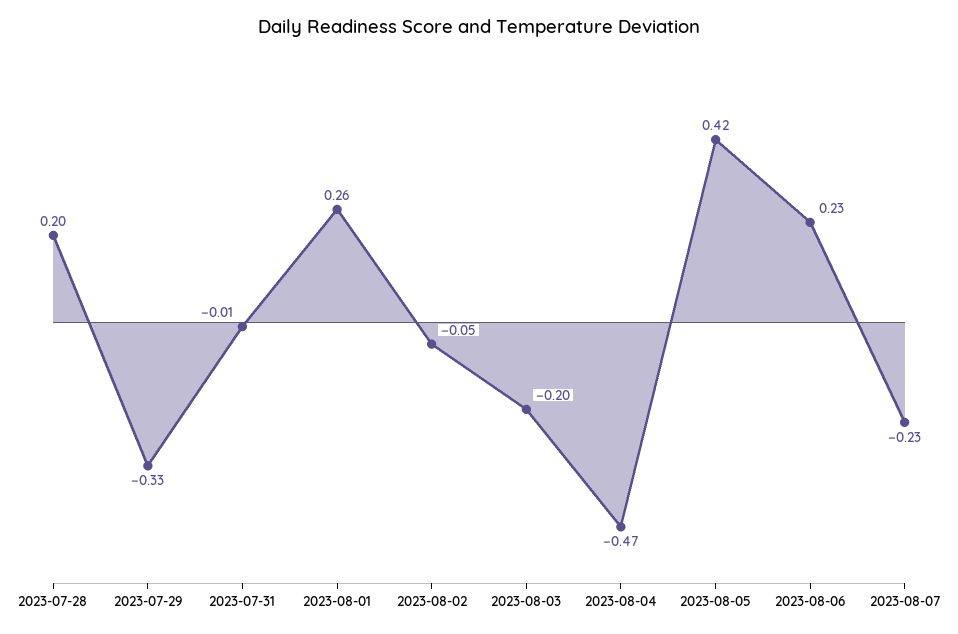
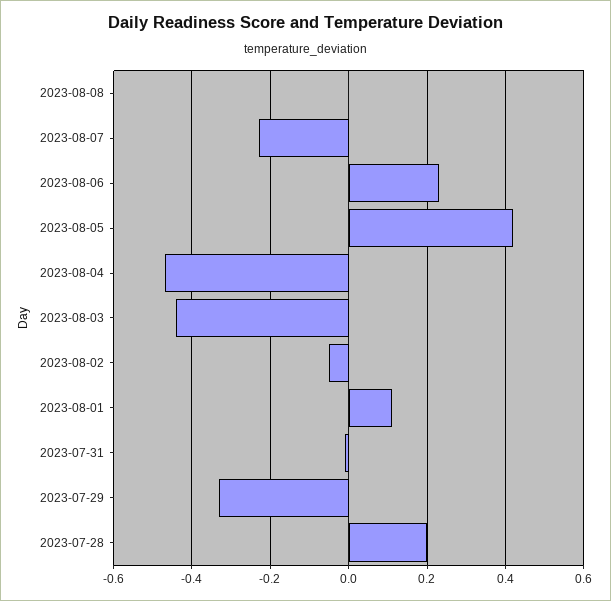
2023-08-01: 0.26 -> 0.1
2023-08-03: -0.2 -> -0.45
2023-08-08: none -> 0

